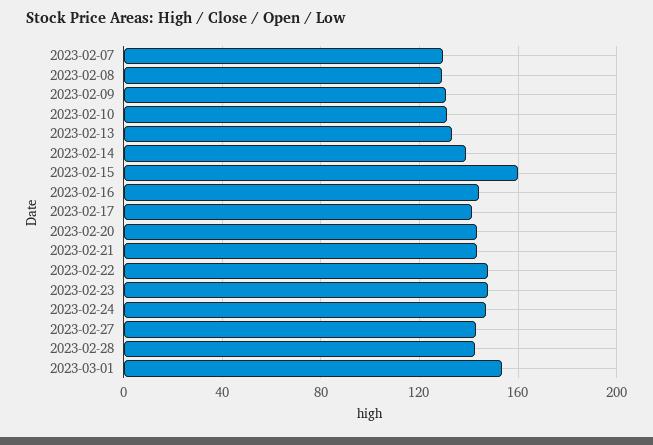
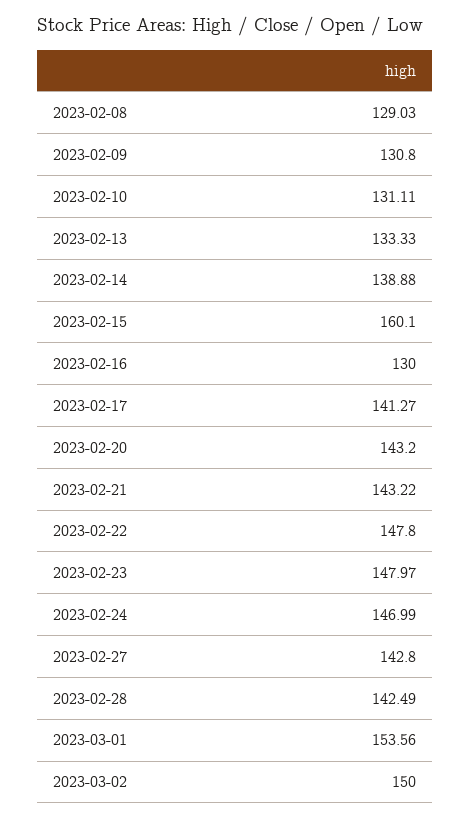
2023-02-07: 130 -> none
2023-02-16: 145 -> 130
2023-03-02: none -> 150

